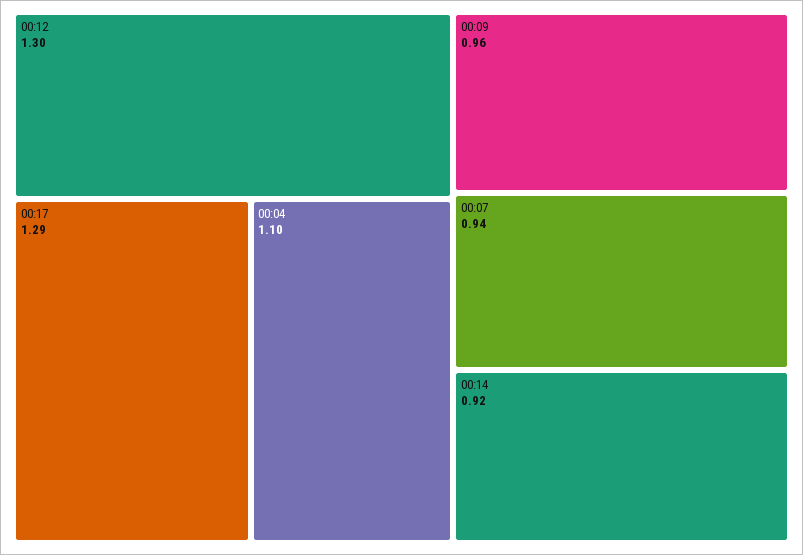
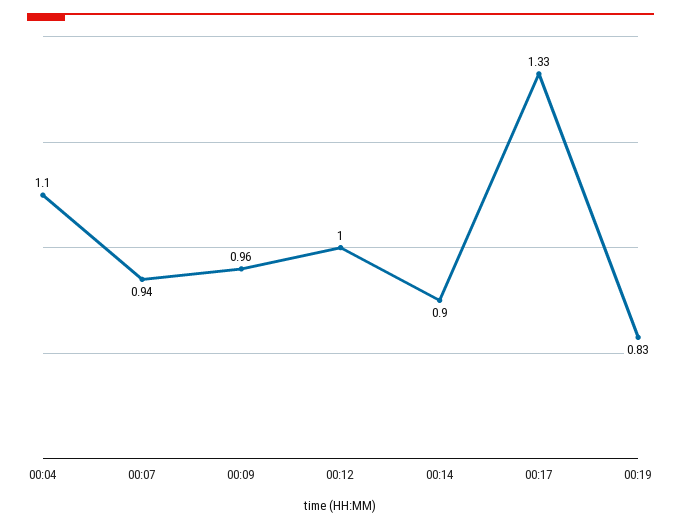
00:12: 1.3 -> 1
00:17: 1.29 -> 1.33
00:14: 0.92 -> 0.9
00:19: none -> 0.83

